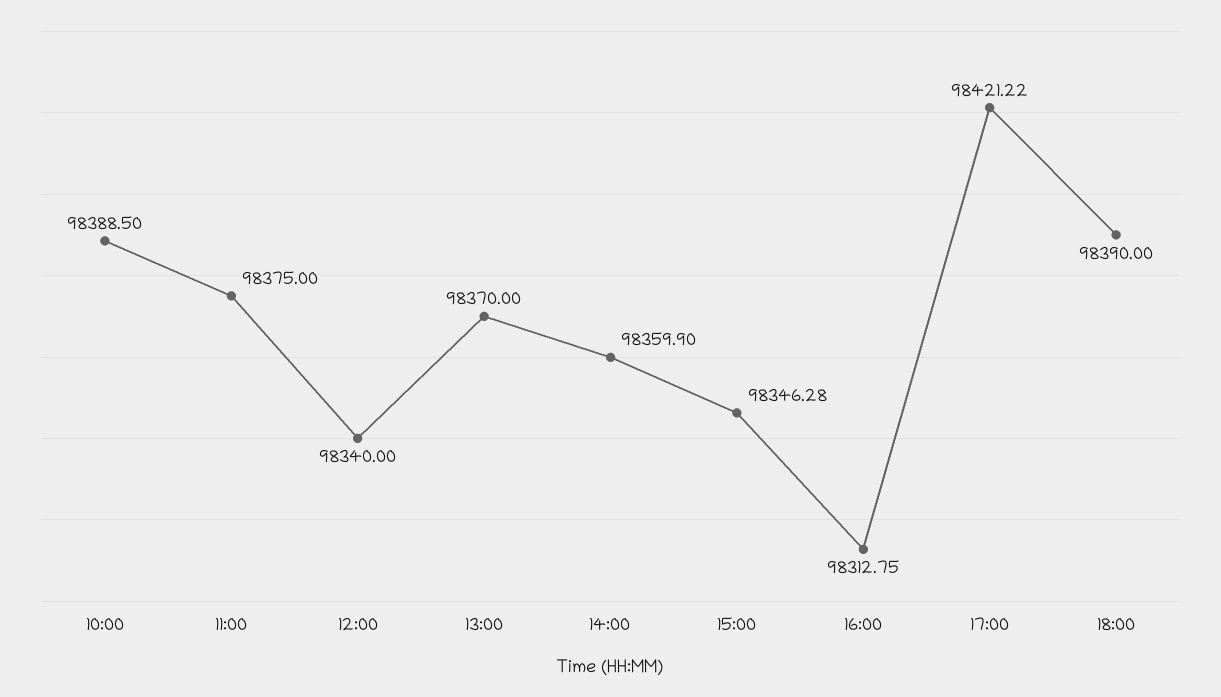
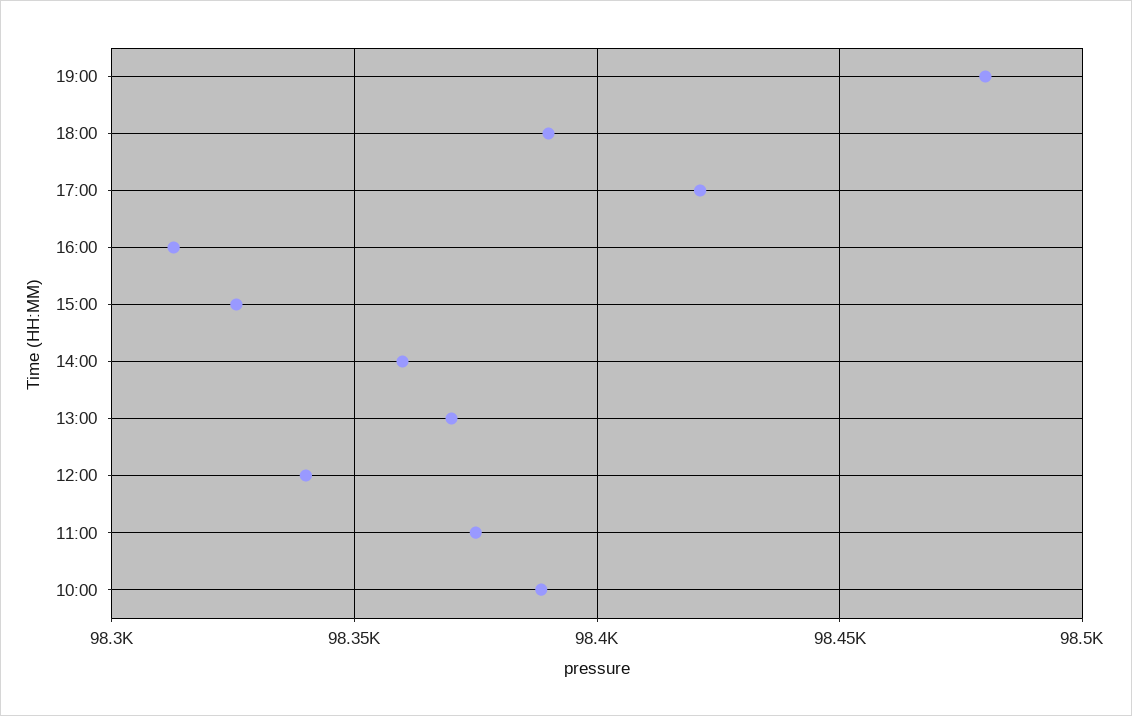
15:00: 98346.28 -> 98325
19:00: none -> 98480

